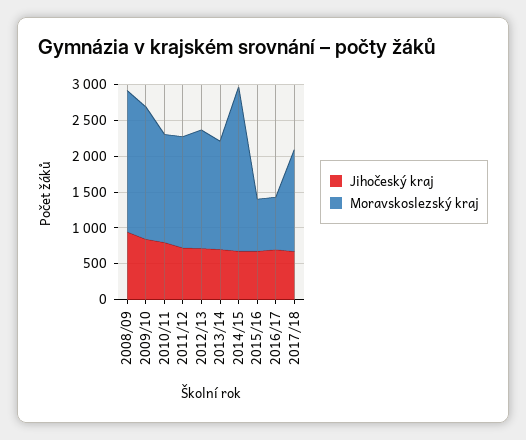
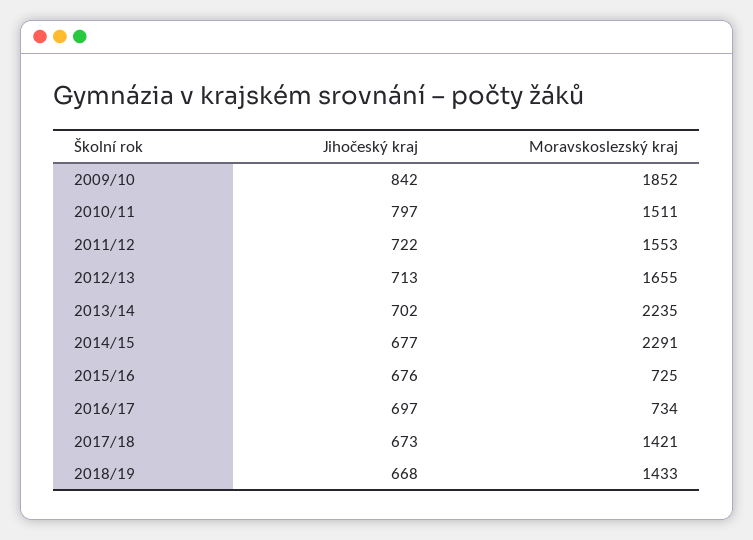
Jihočeský kraj, 2008/09: 1000 -> none
Moravskoslezský kraj, 2008/09: 2000 -> none
Moravskoslezský kraj, 2013/14: 1500 -> 2235
Jihočeský kraj, 2018/19: none -> 668
Moravskoslezský kraj, 2018/19: none -> 1433

